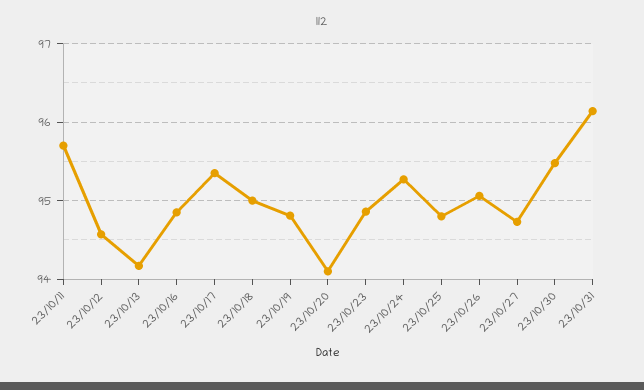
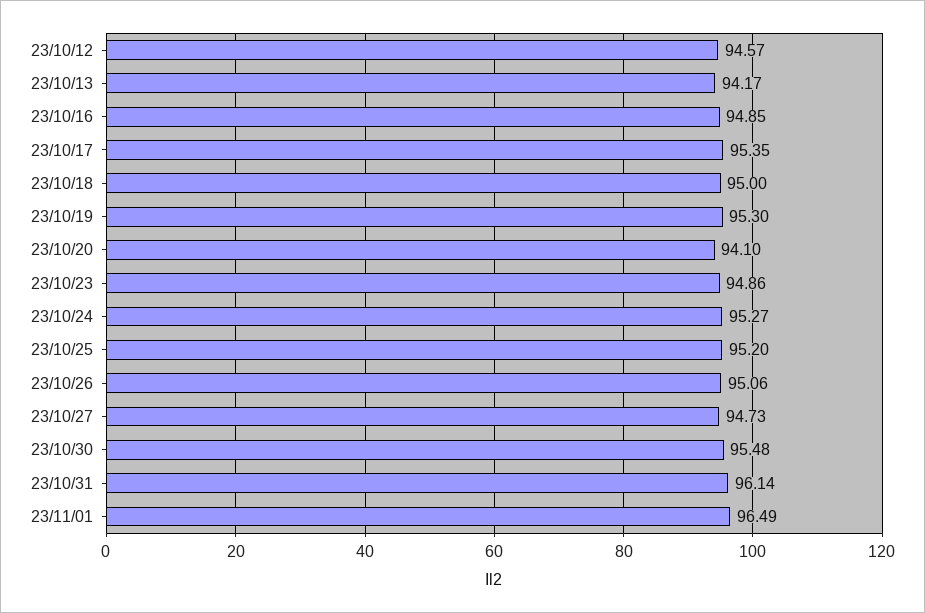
23/10/11: 95.7 -> none
23/10/19: 94.8 -> 95.3
23/10/25: 94.8 -> 95.2
23/11/01: none -> 96.49

